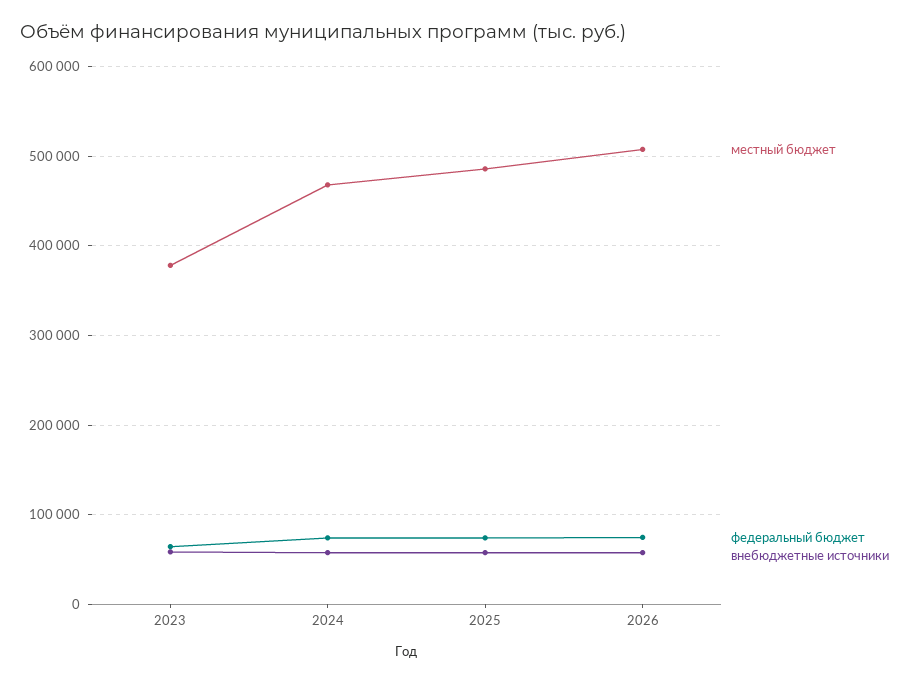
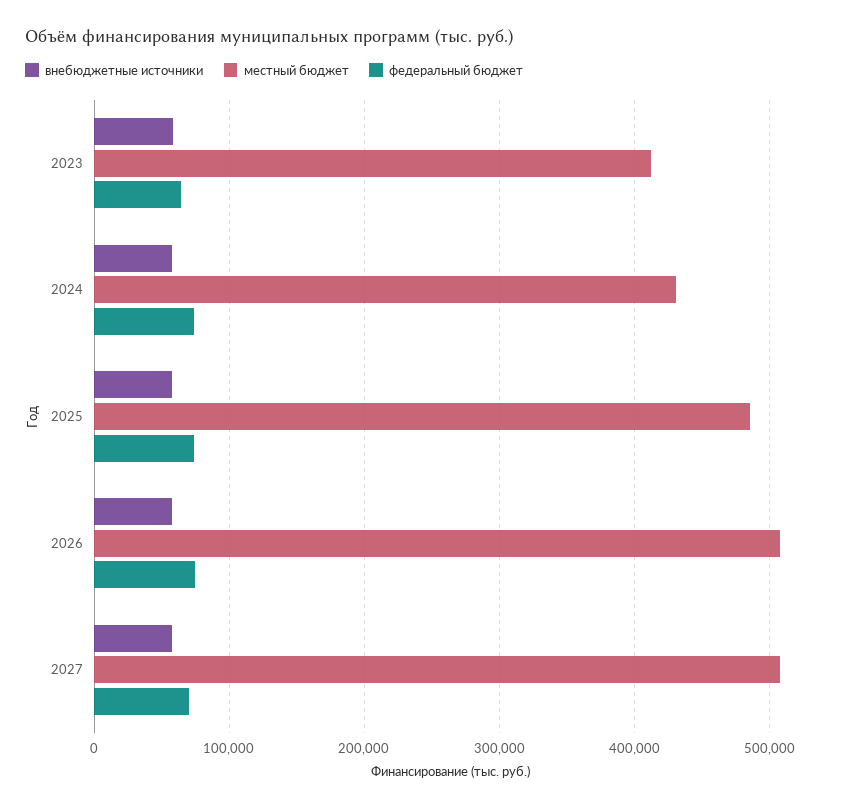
местный бюджет, 2023: 380000 -> 410000
местный бюджет, 2024: 470000 -> 430000
внебюджетные источники, 2027: none -> 60000
местный бюджет, 2027: none -> 510000
федеральный бюджет, 2027: none -> 70000

